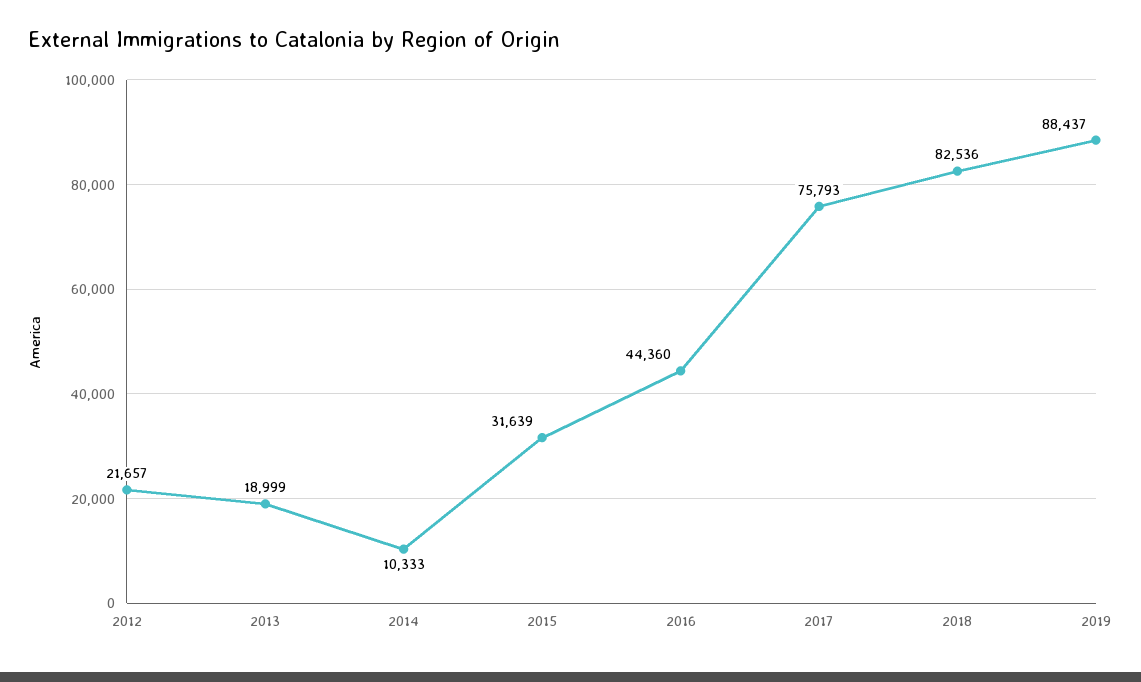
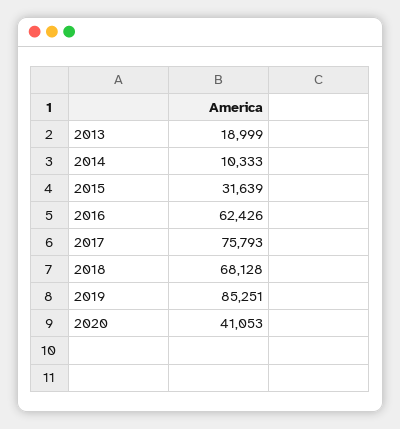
2012: 21657 -> none
2016: 44360 -> 62426
2018: 82536 -> 68128
2019: 88437 -> 85251
2020: none -> 41053

